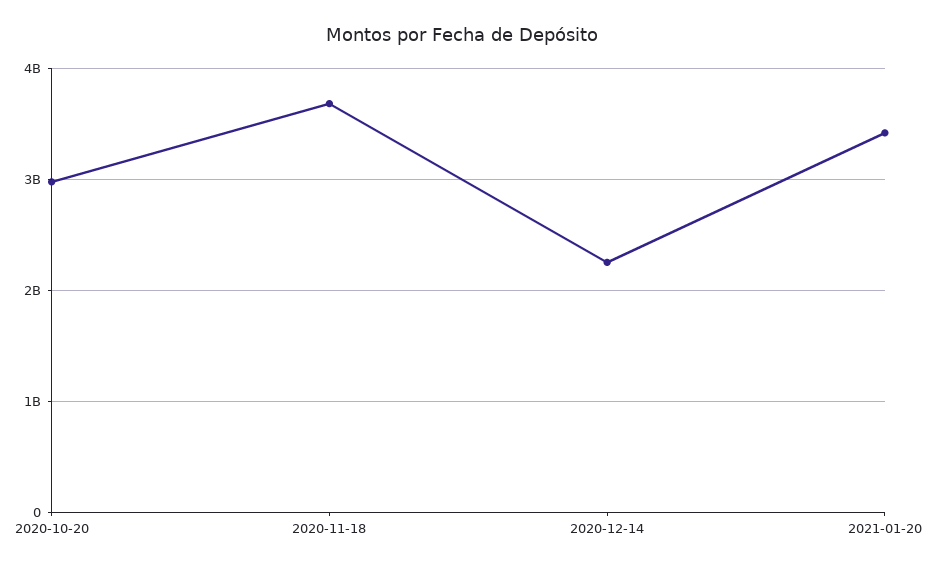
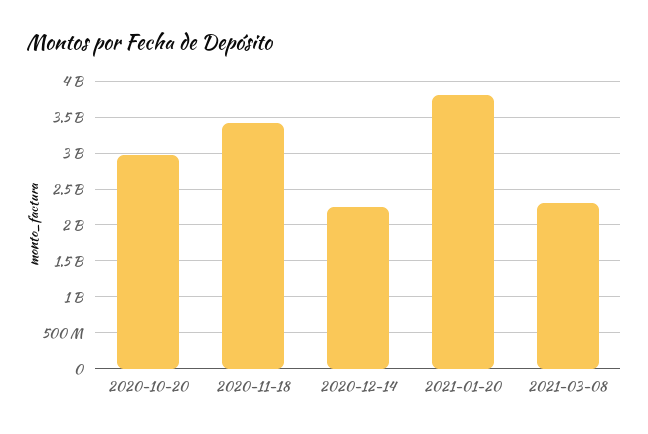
2020-11-18: 3700000000 -> 3400000000
2021-01-20: 3400000000 -> 3800000000
2021-03-08: none -> 2300000000

